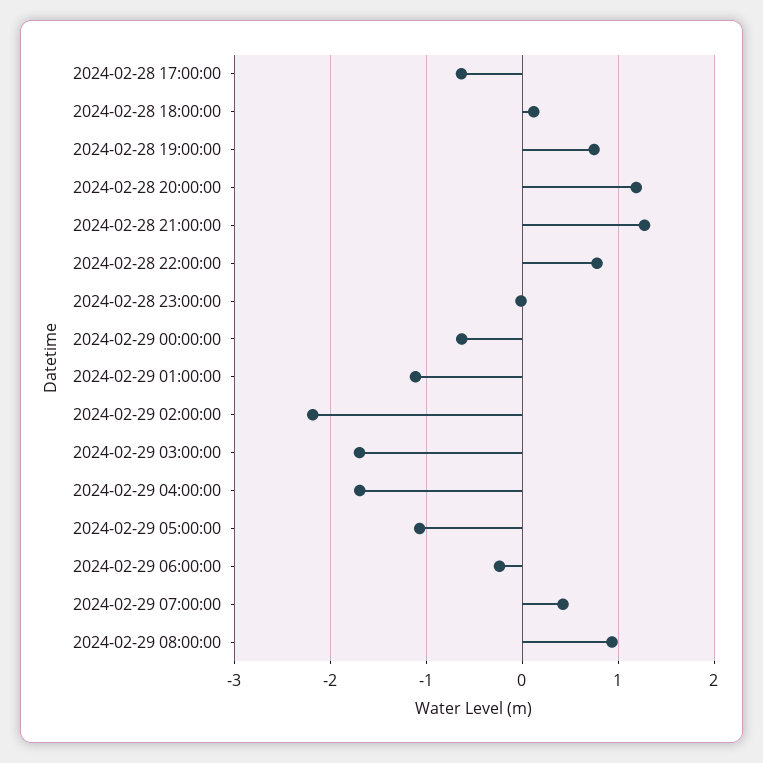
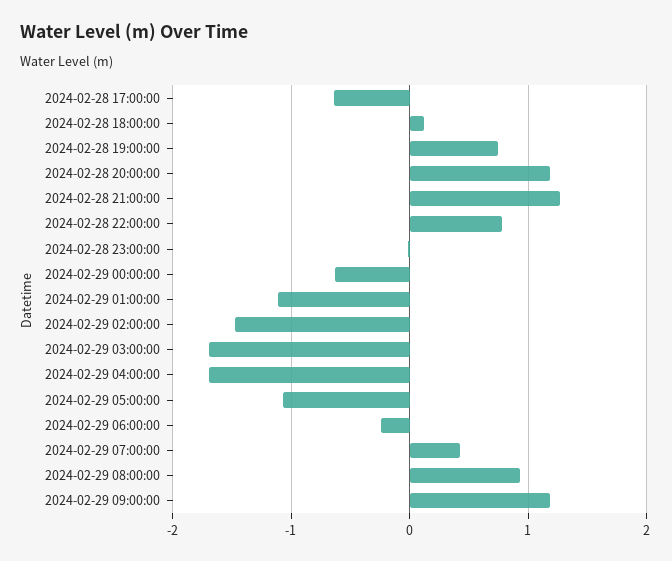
2024-02-29 02:00:00: -2.2 -> -1.5
2024-02-29 09:00:00: none -> 1.2

